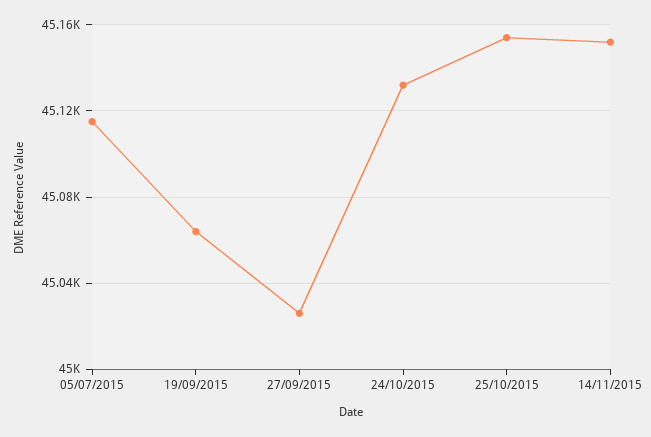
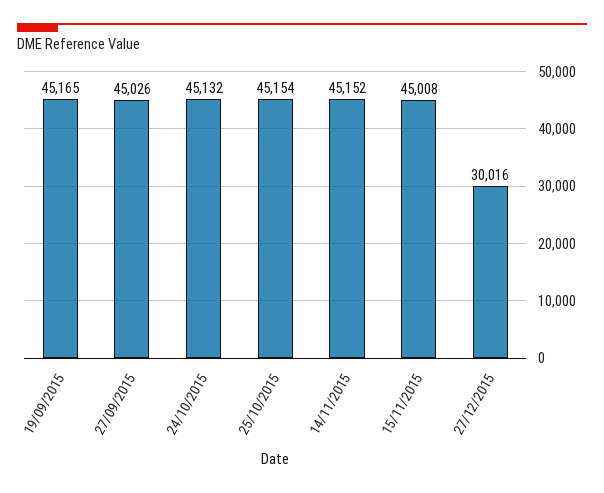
05/07/2015: 45115 -> none
19/09/2015: 45065 -> 45165
15/11/2015: none -> 45008
27/12/2015: none -> 30016

